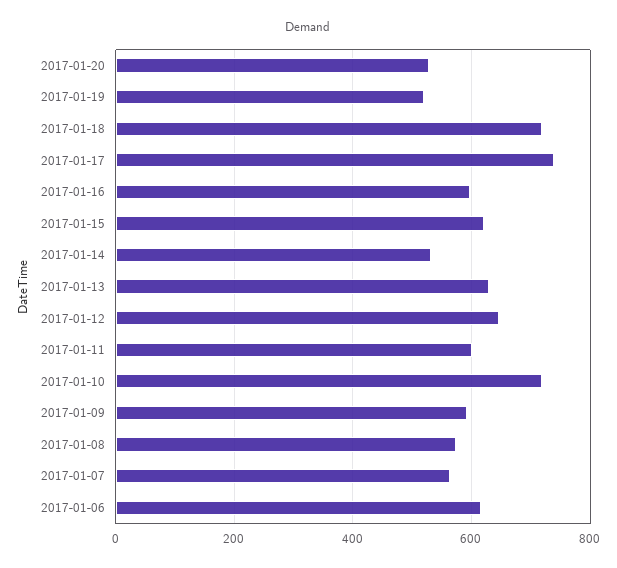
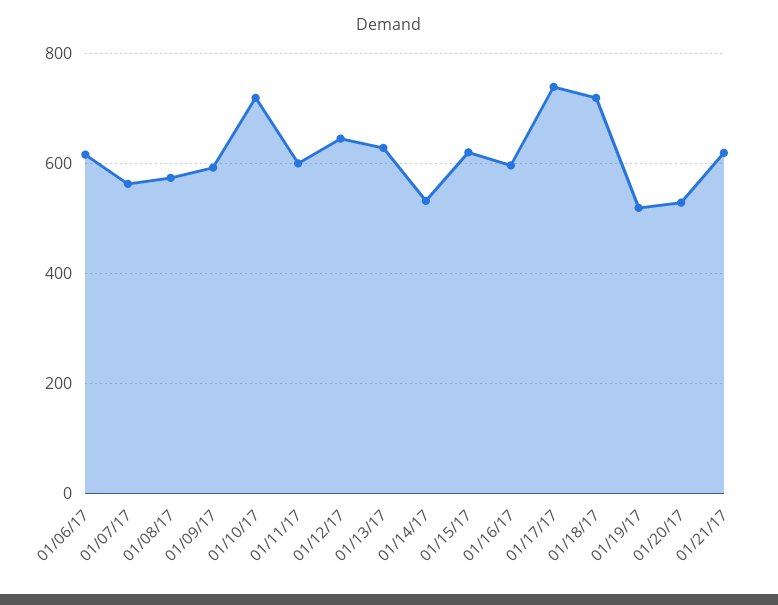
01/21/17: none -> 620

